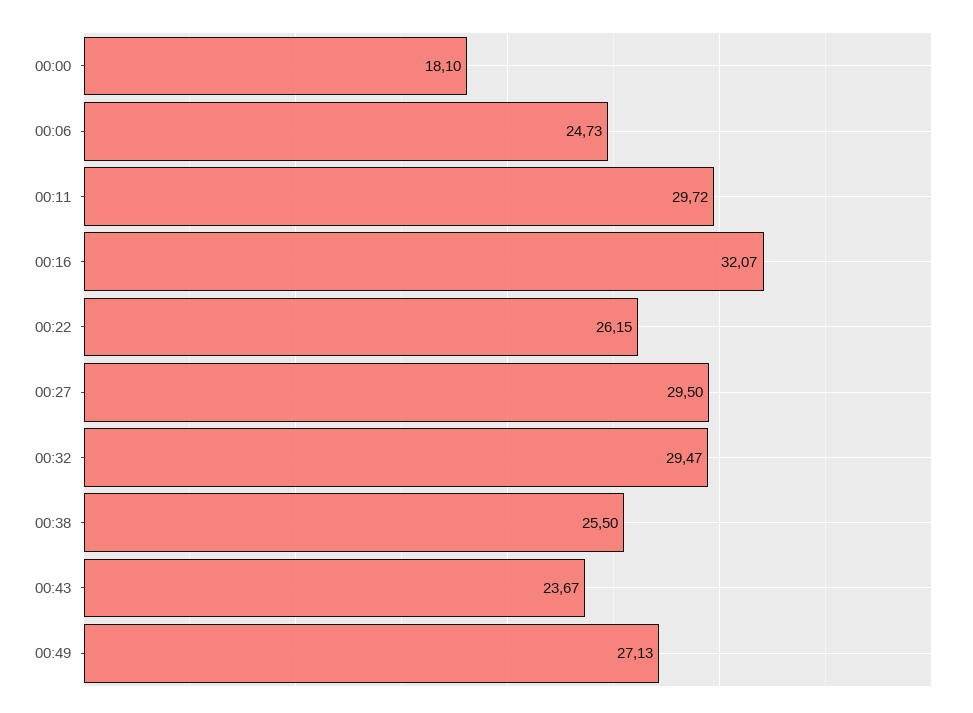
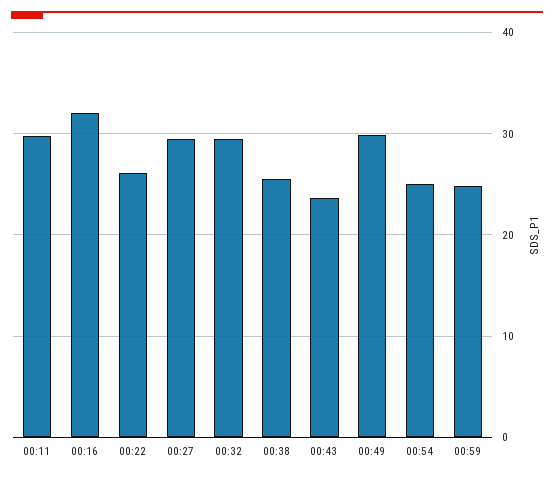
00:00: 18.1 -> none
00:06: 24.73 -> none
00:49: 27.13 -> 30
00:54: none -> 25
00:59: none -> 25

